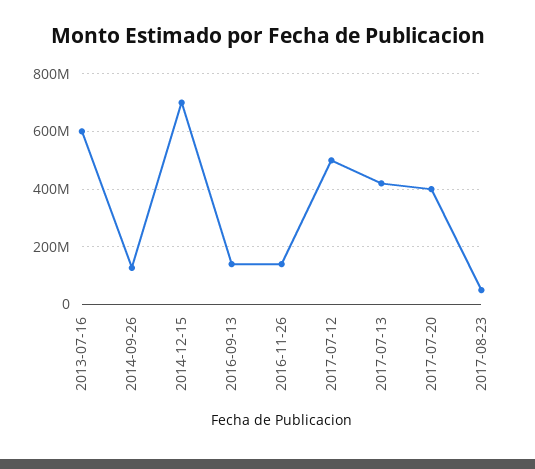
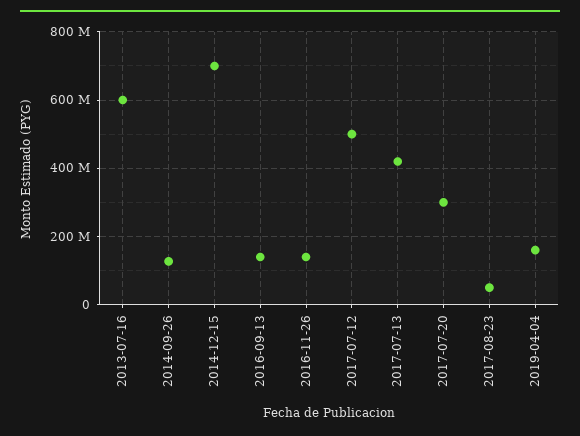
2017-07-20: 400000000 -> 300000000
2019-04-04: none -> 160000000

